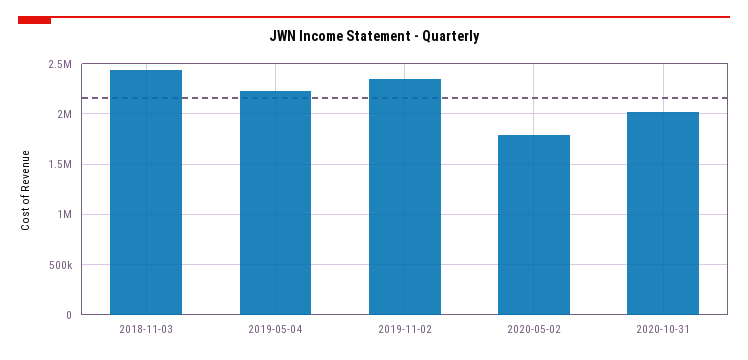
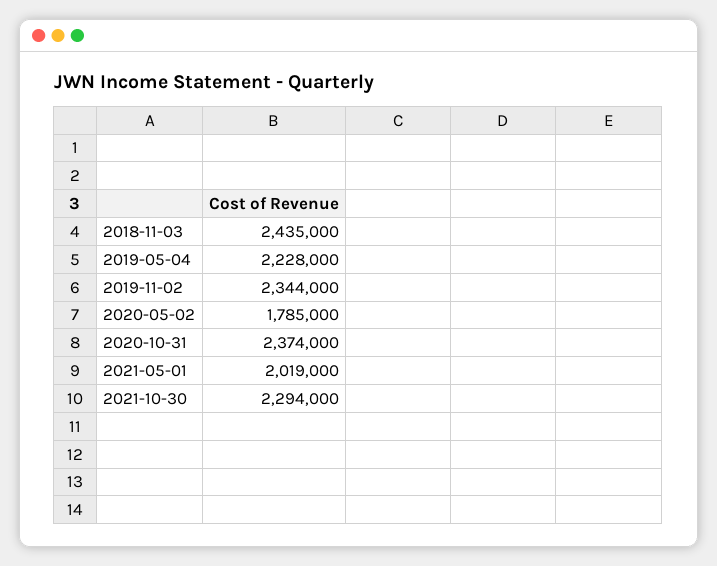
2020-10-31: 2000000 -> 2374000
2021-05-01: none -> 2019000
2021-10-30: none -> 2294000

